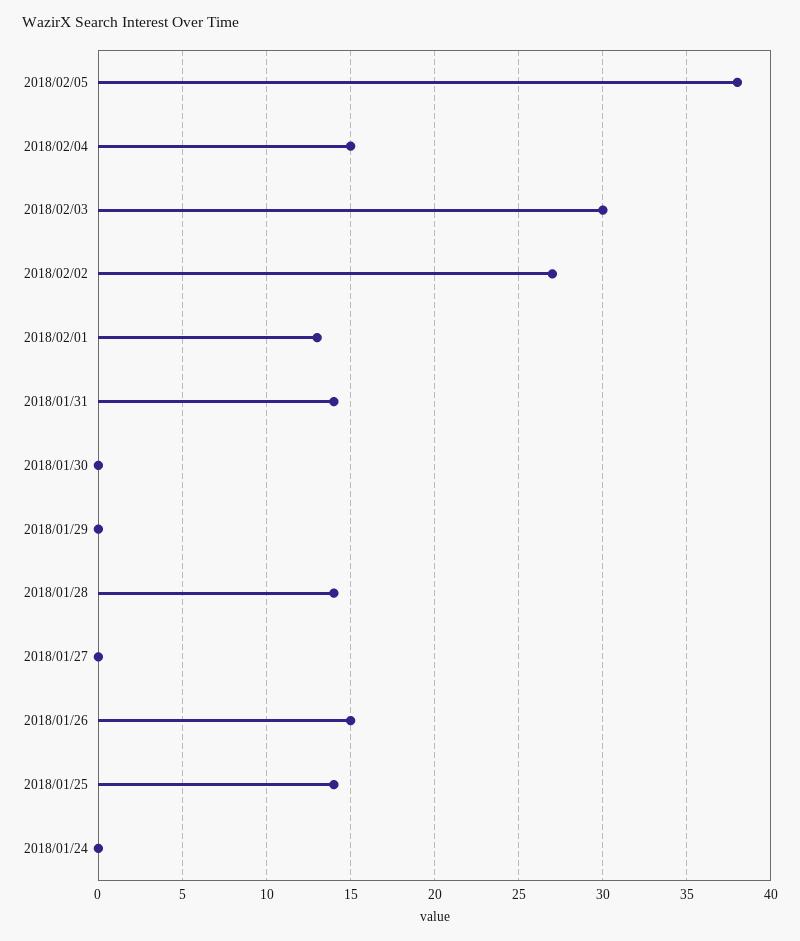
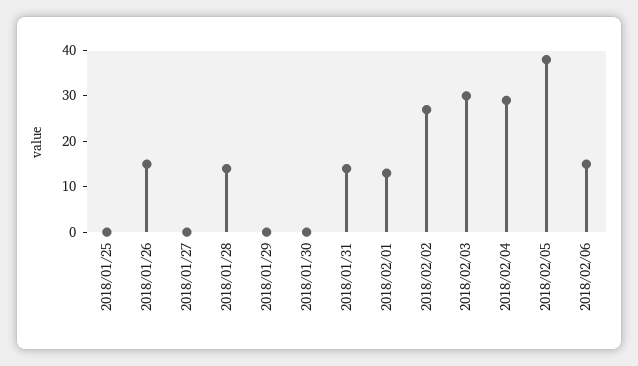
2018/02/04: 15 -> 30
2018/01/25: 14 -> 0
2018/01/24: 0 -> none
2018/02/06: none -> 15

